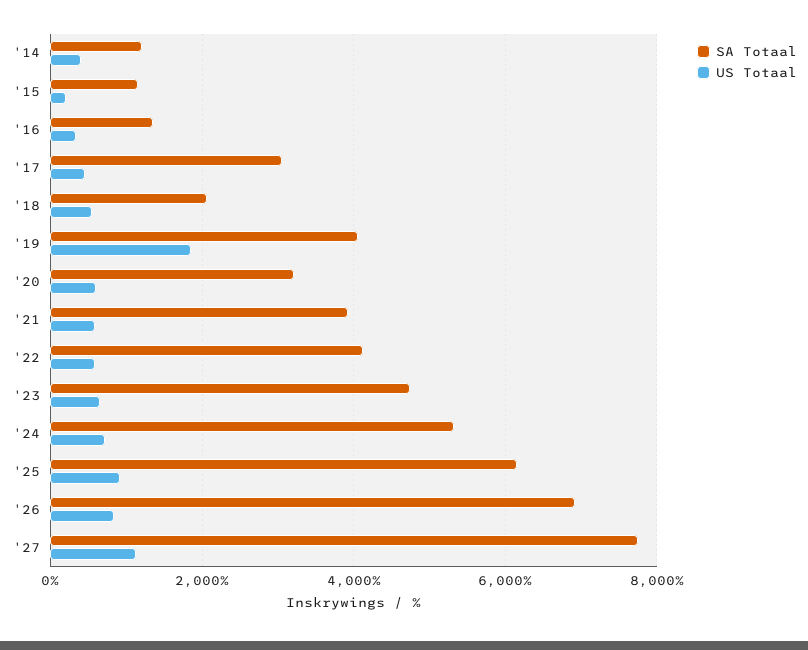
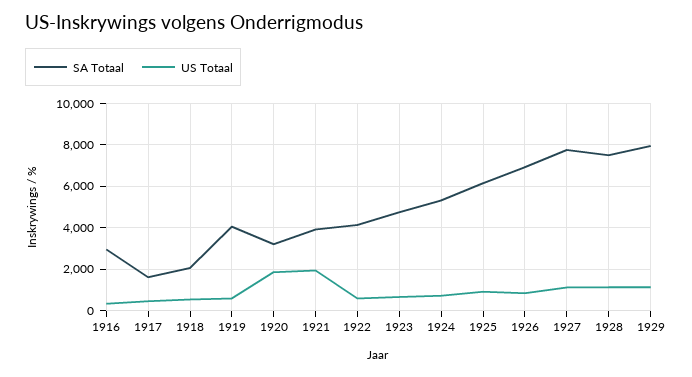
SA Totaal, '14: 1200 -> none
US Totaal, '14: 400 -> none
SA Totaal, '15: 1200 -> none
US Totaal, '15: 200 -> none
SA Totaal, '16: 1400 -> 3000
SA Totaal, '17: 3000 -> 1500
US Totaal, '19: 1800 -> 500
US Totaal, '20: 600 -> 2000
US Totaal, '21: 600 -> 2000
SA Totaal, 1928: none -> 7500
US Totaal, 1928: none -> 1000
SA Totaal, 1929: none -> 8000
US Totaal, 1929: none -> 1000

